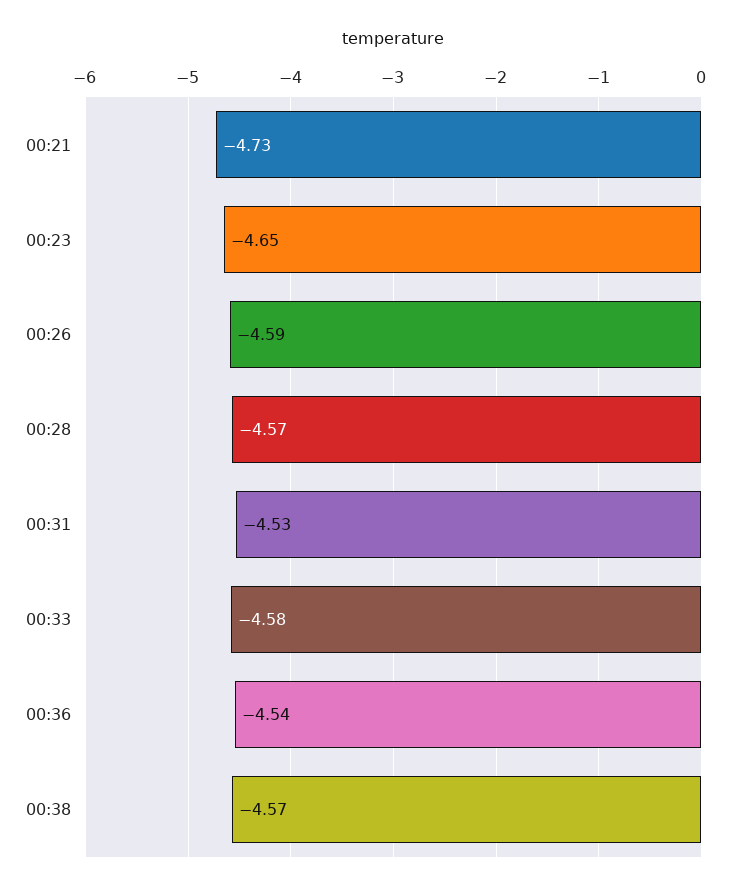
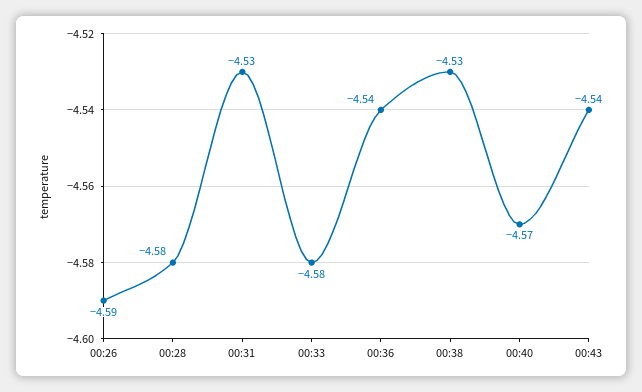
00:21: -4.73 -> none
00:23: -4.65 -> none
00:28: -4.57 -> -4.58
00:38: -4.57 -> -4.53
00:40: none -> -4.57
00:43: none -> -4.54

